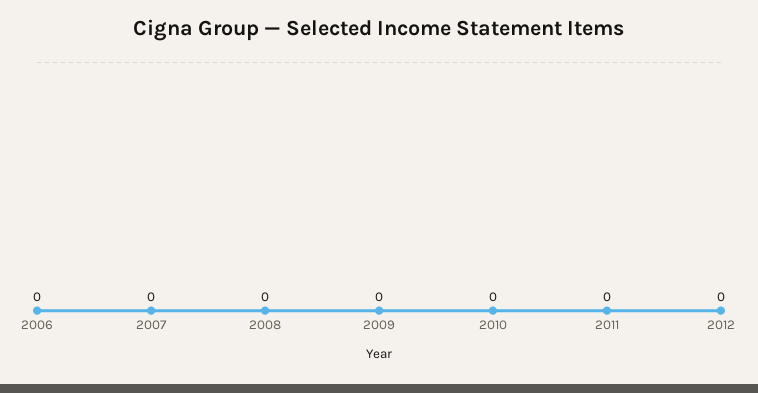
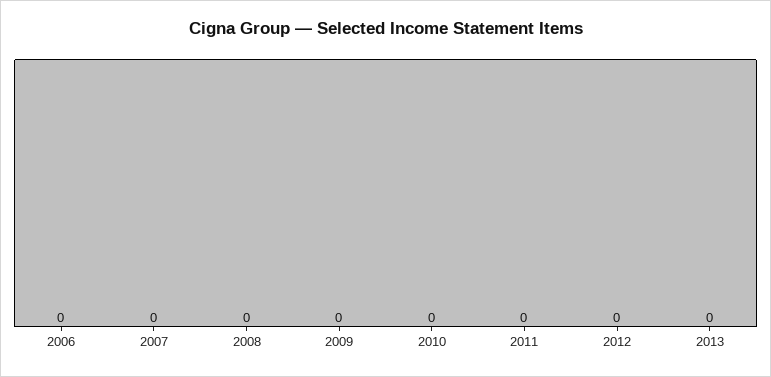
2013: none -> 0

